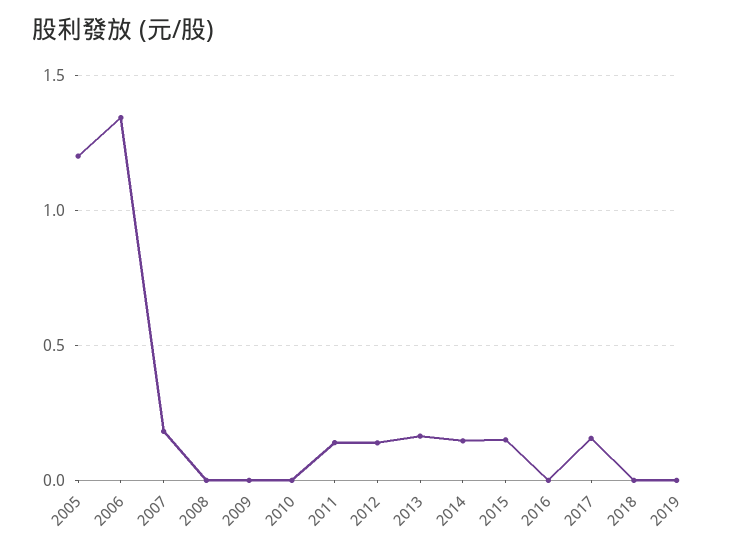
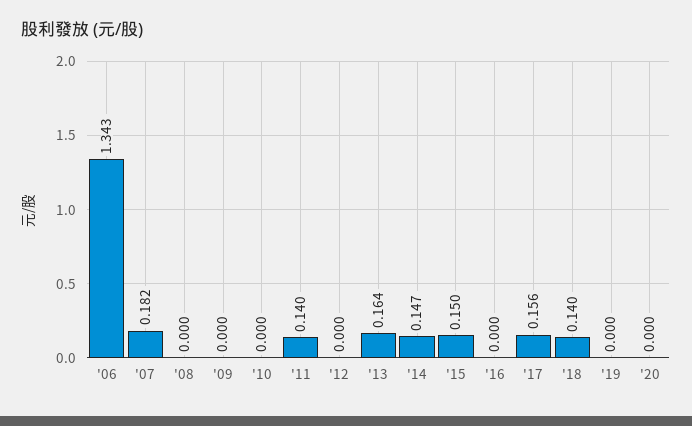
2005: 1.2 -> none
2012: 0.15 -> 0
2018: 0 -> 0.14
'20: none -> 0

